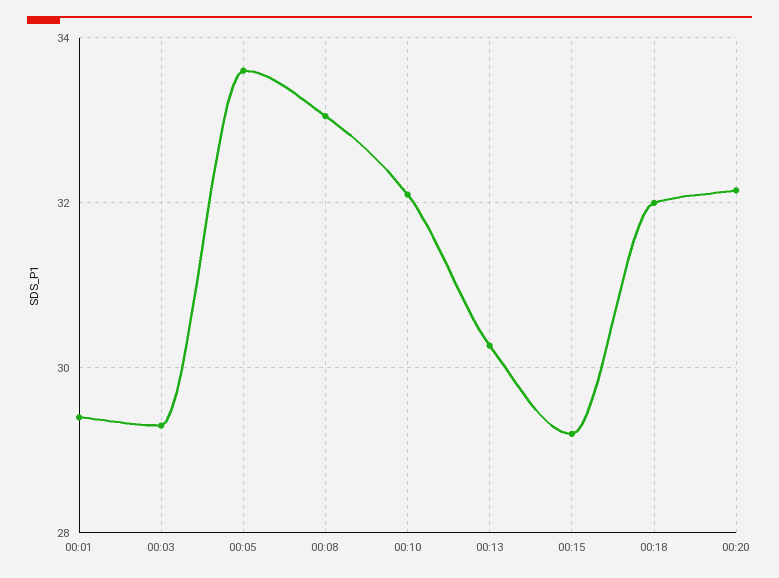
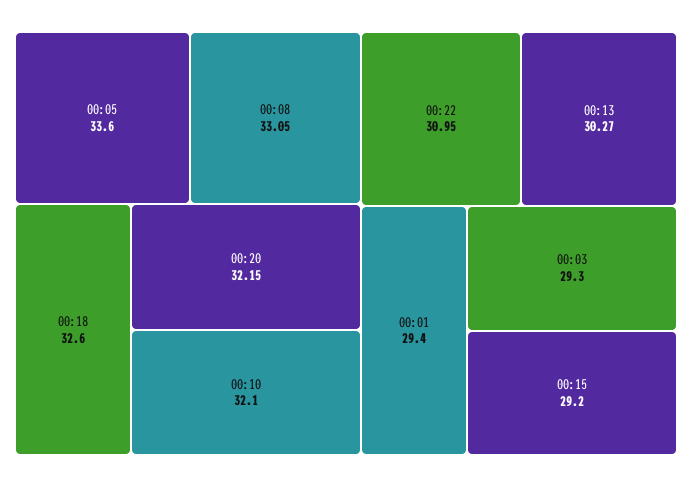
00:18: 32 -> 32.6
00:22: none -> 30.95

